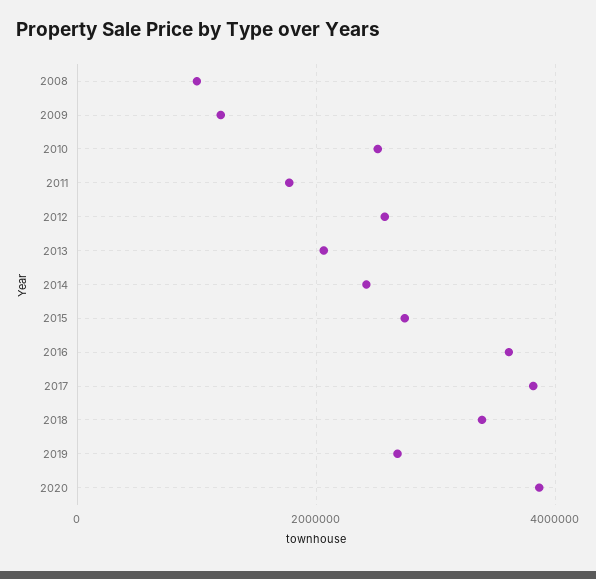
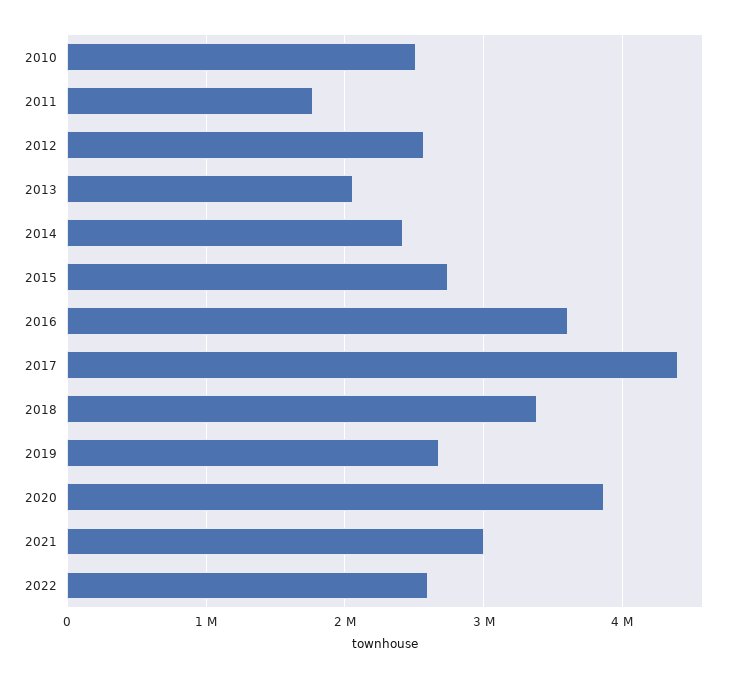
2008: 1000000 -> none
2009: 1200000 -> none
2017: 3800000 -> 4400000
2021: none -> 3000000
2022: none -> 2600000

